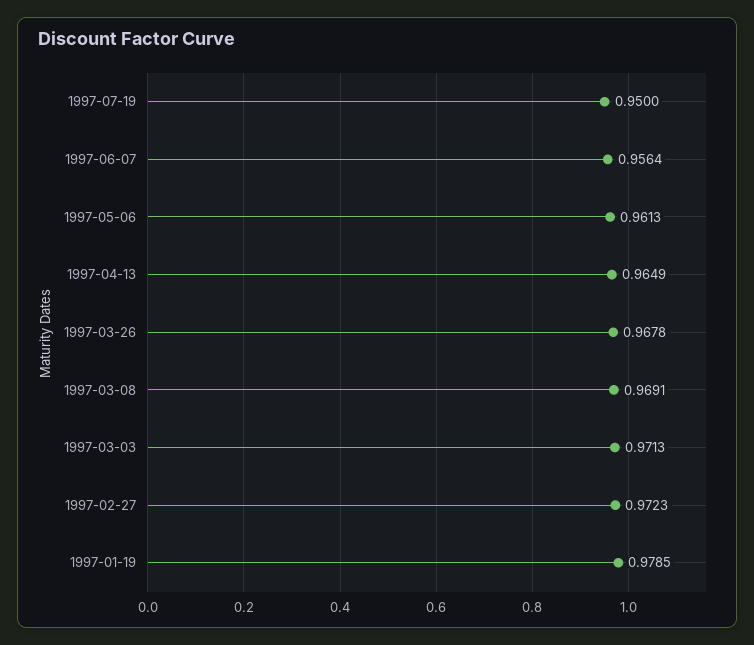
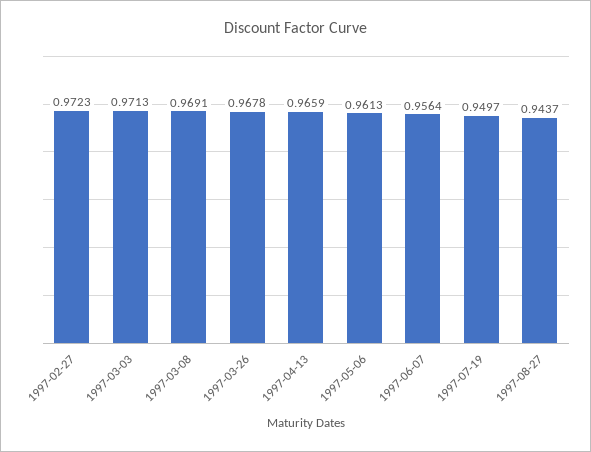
1997-07-19: 0.95 -> 0.9497
1997-04-13: 0.9649 -> 0.9659
1997-01-19: 0.9785 -> none
1997-08-27: none -> 0.9437

